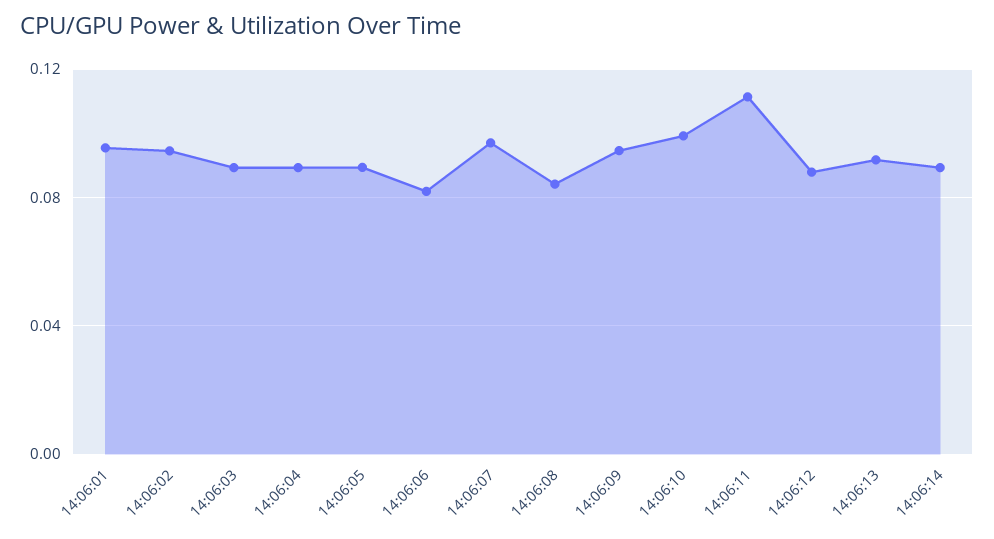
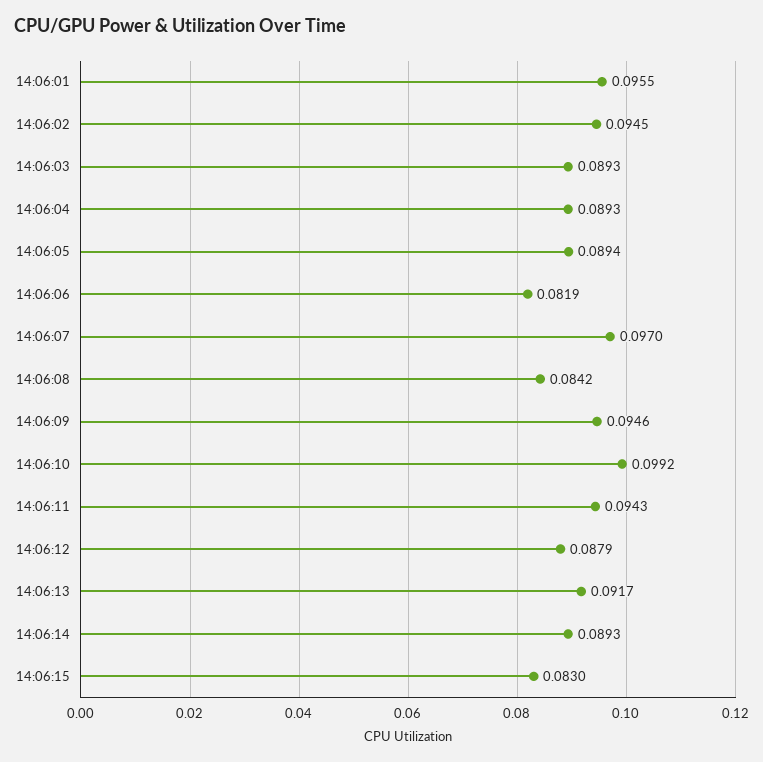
14:06:11: 0.11 -> 0.0943
14:06:15: none -> 0.083

